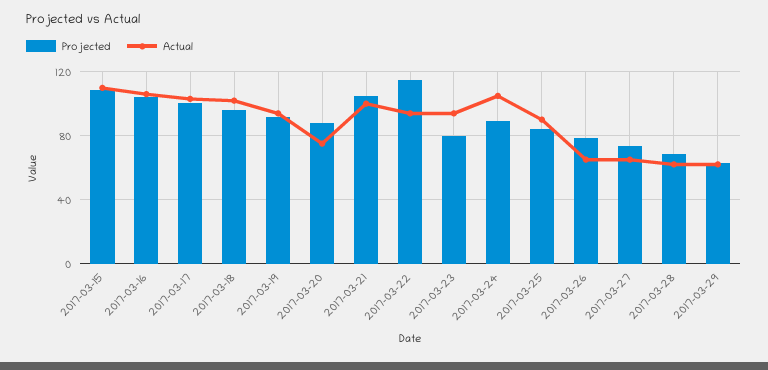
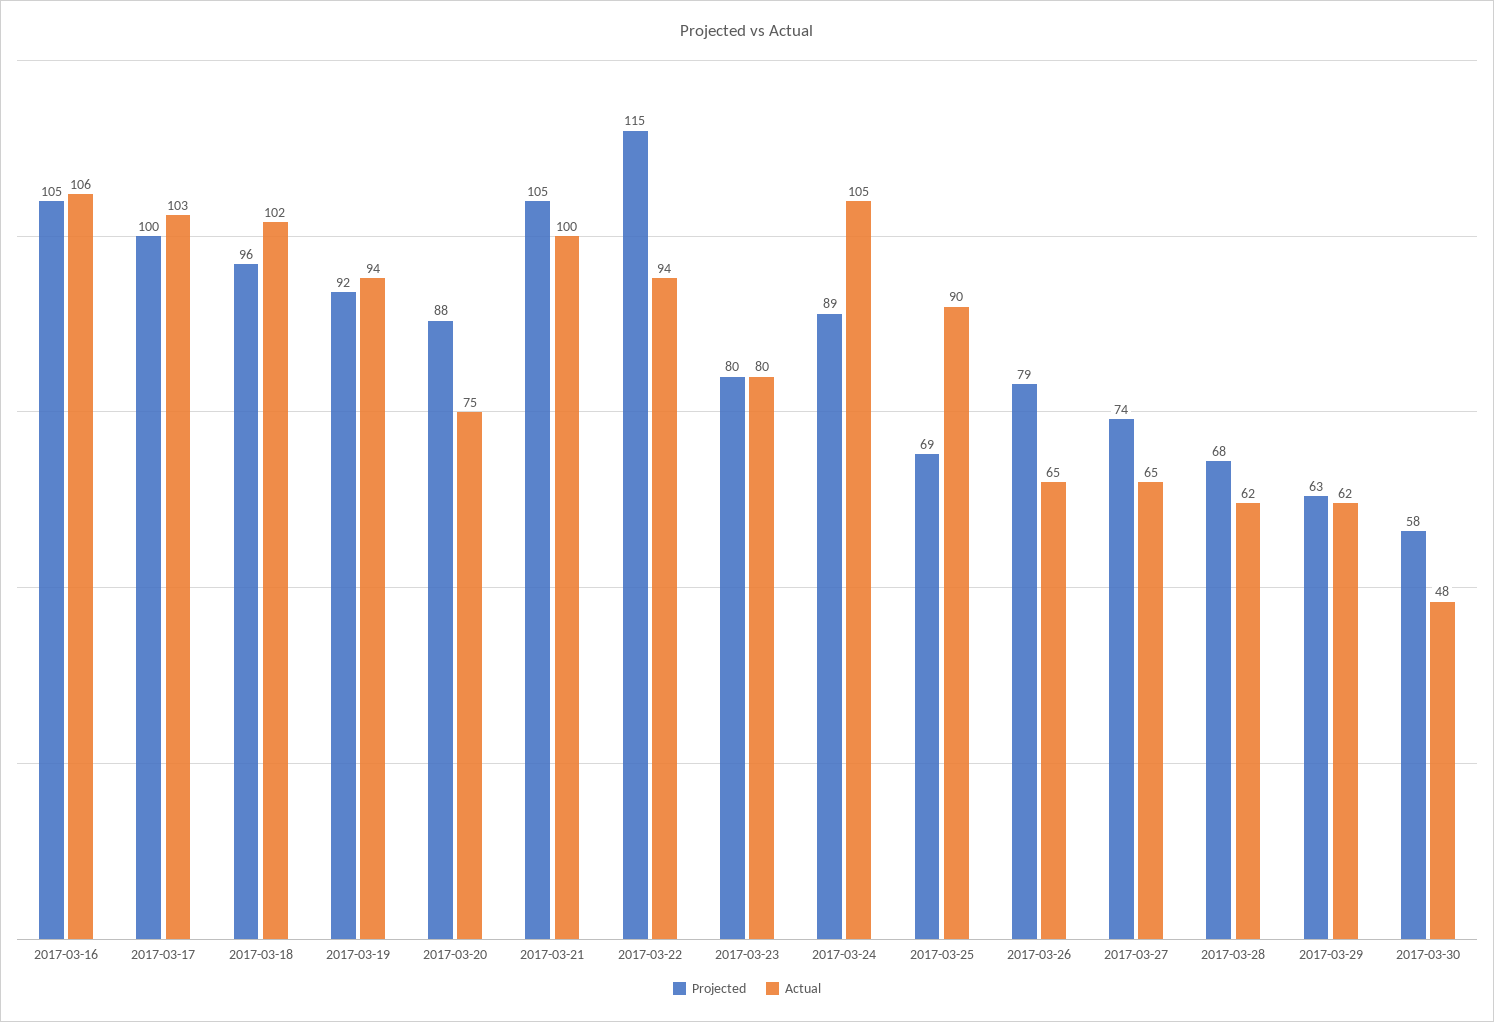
Projected, 2017-03-15: 110 -> none
Actual, 2017-03-15: 110 -> none
Actual, 2017-03-23: 95 -> 80
Projected, 2017-03-25: 85 -> 69
Projected, 2017-03-30: none -> 58
Actual, 2017-03-30: none -> 48

